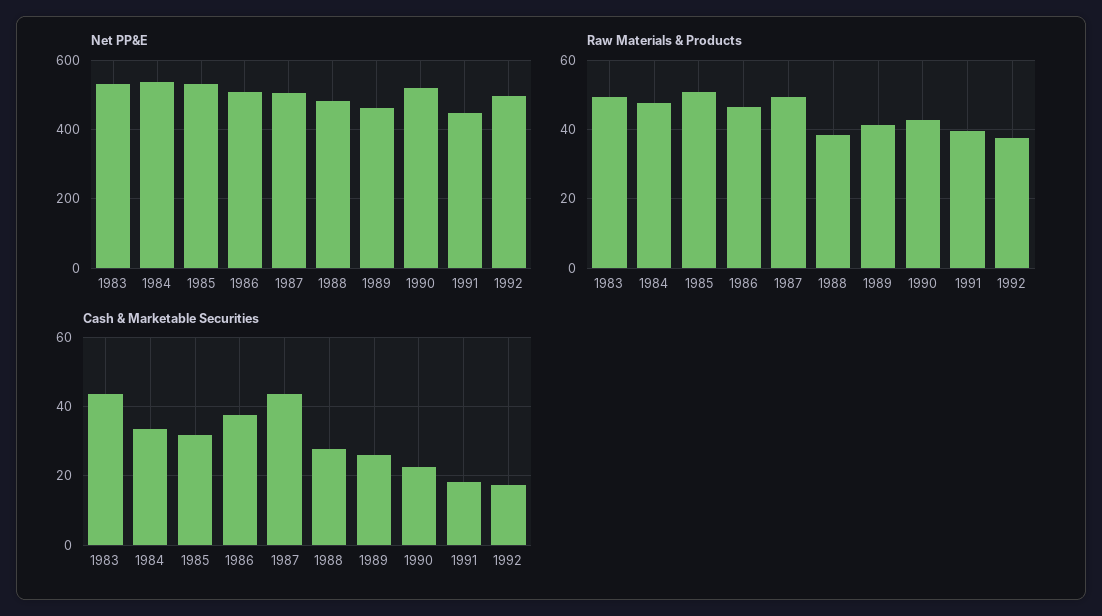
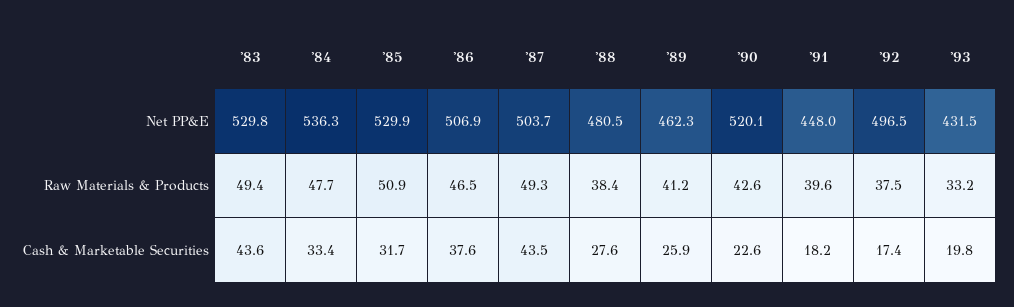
Net PP&E, '93: none -> 431.5
Raw Materials & Products, '93: none -> 33.2
Cash & Marketable Securities, '93: none -> 19.8

